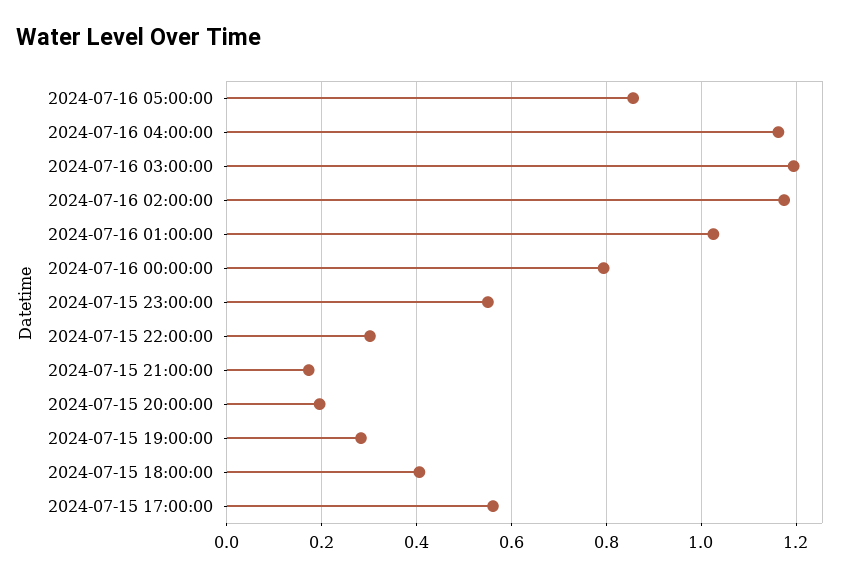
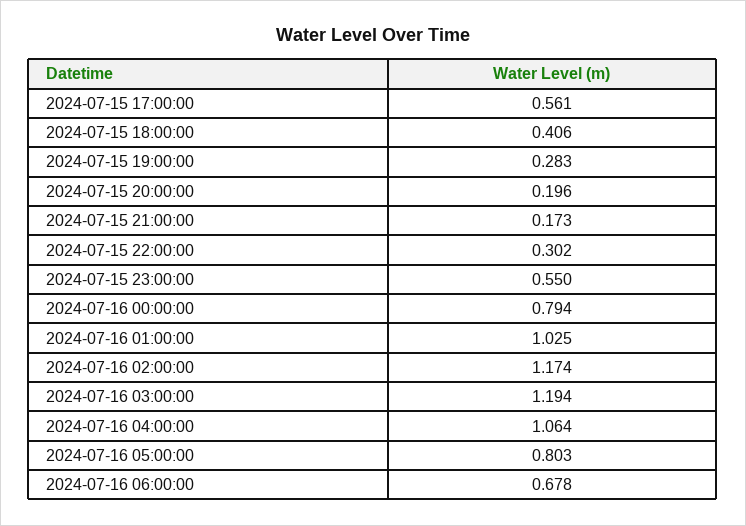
2024-07-16 05:00:00: 0.86 -> 0.803
2024-07-16 04:00:00: 1.16 -> 1.064
2024-07-16 06:00:00: none -> 0.678

